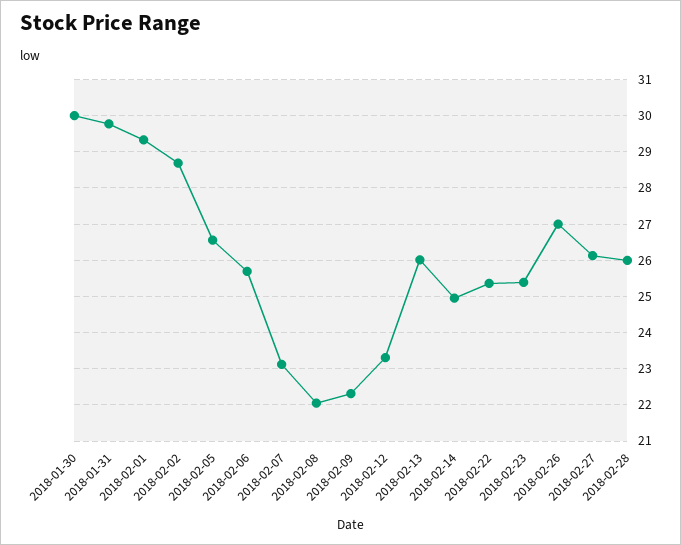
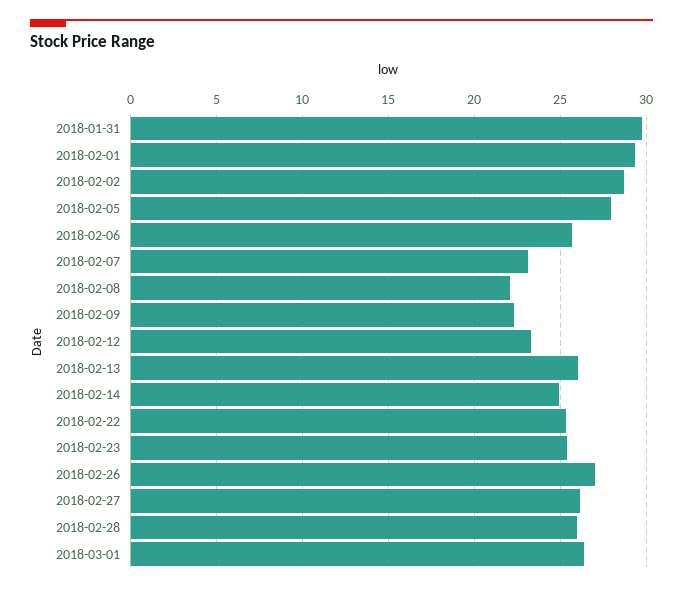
2018-01-30: 30 -> none
2018-02-05: 26.6 -> 28
2018-03-01: none -> 26.5

